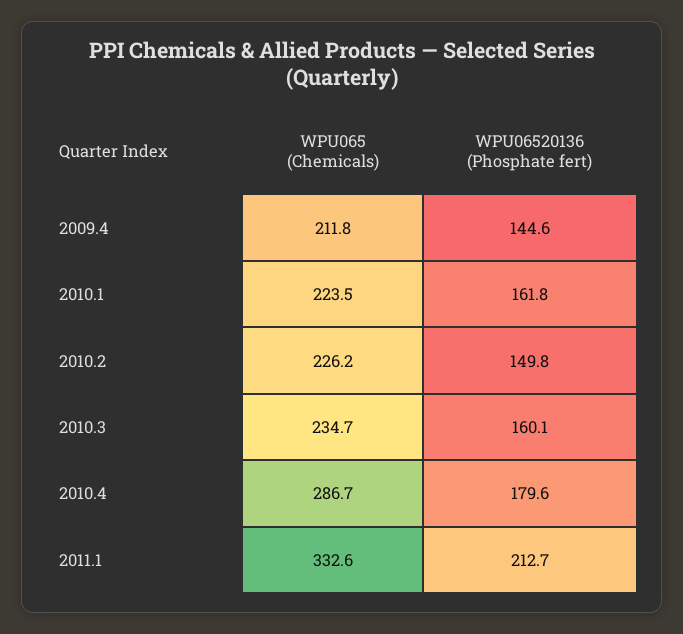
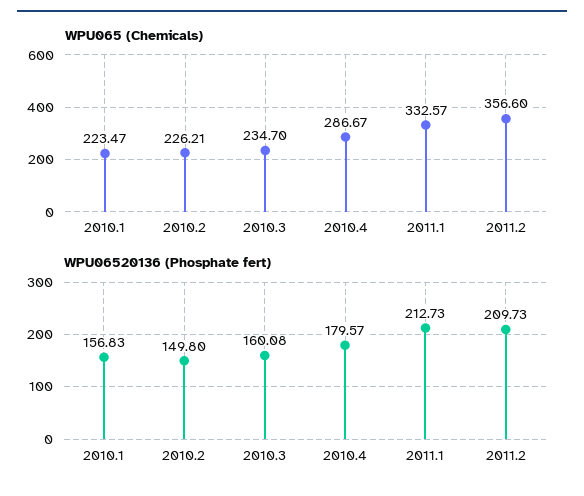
WPU065 (Chemicals), 2009.4: 211.8 -> none
WPU06520136 (Phosphate fert), 2009.4: 144.6 -> none
WPU06520136 (Phosphate fert), 2010.1: 161.8 -> 156.83
WPU065 (Chemicals), 2011.2: none -> 356.6
WPU06520136 (Phosphate fert), 2011.2: none -> 209.73

